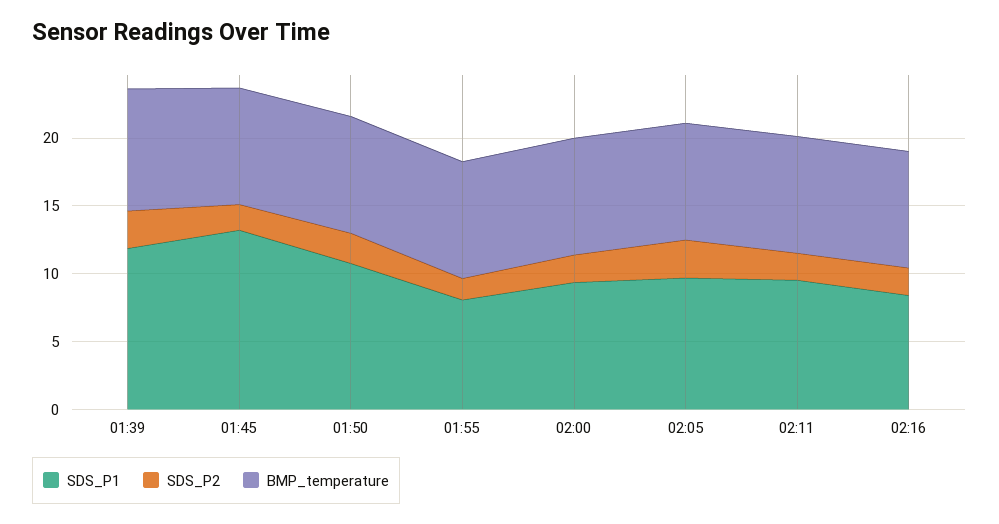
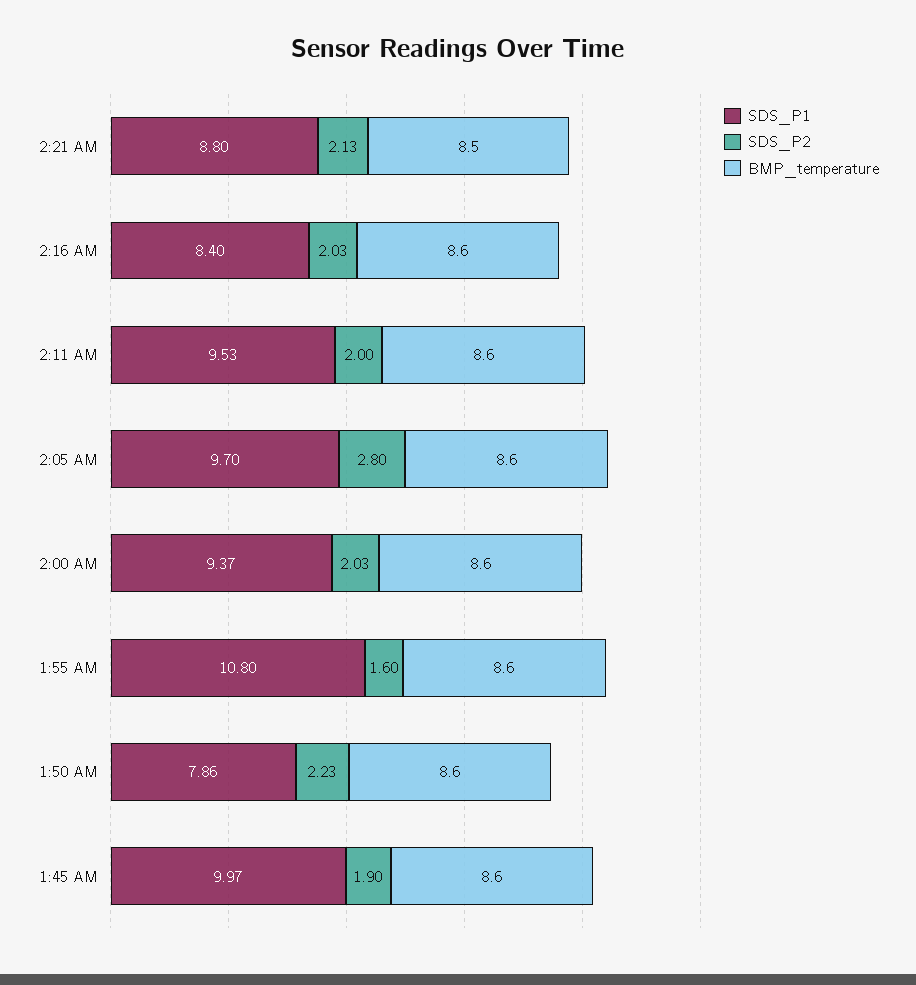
SDS_P1, 01:39: 12 -> none
SDS_P2, 01:39: 3 -> none
BMP_temperature, 01:39: 9 -> none
SDS_P1, 01:45: 13 -> 9.97
SDS_P1, 01:50: 11 -> 7.86
SDS_P1, 01:55: 8 -> 10.8
SDS_P1, 2:21 AM: none -> 8.8
SDS_P2, 2:21 AM: none -> 2.13
BMP_temperature, 2:21 AM: none -> 8.5

